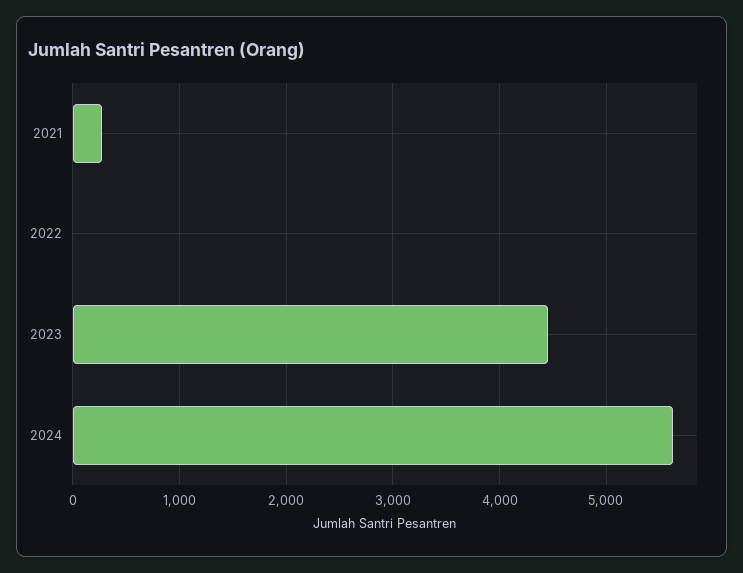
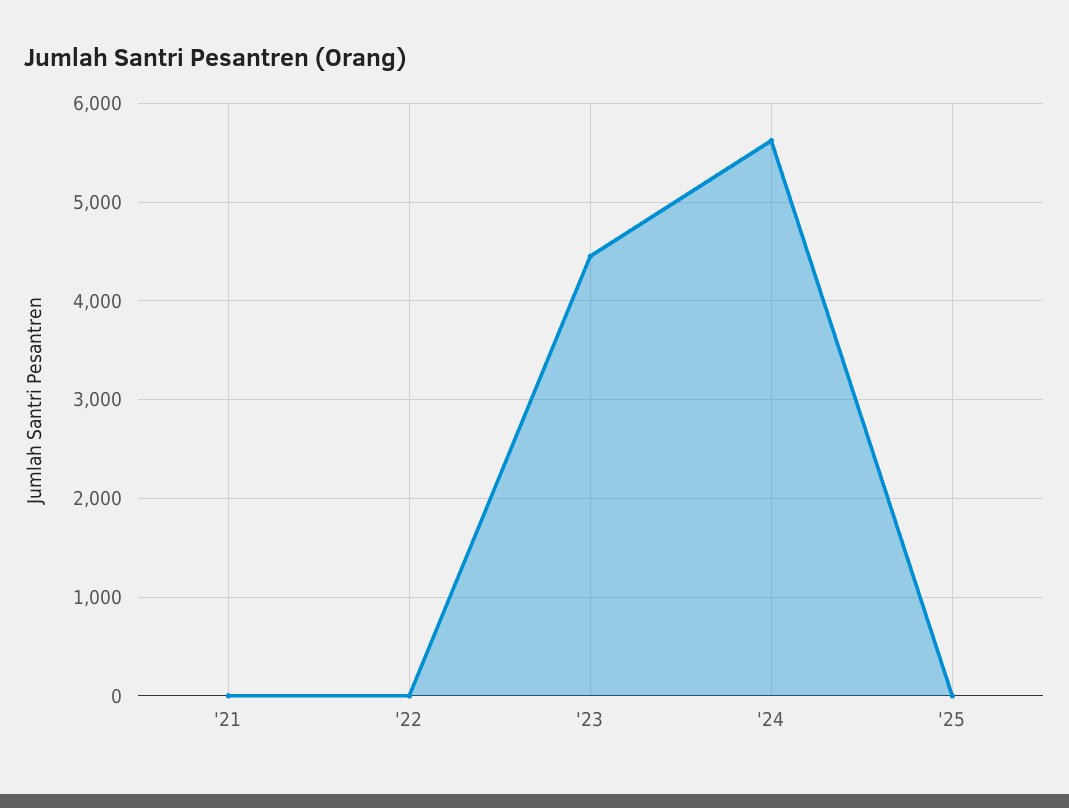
2021: 300 -> 0
'25: none -> 0

